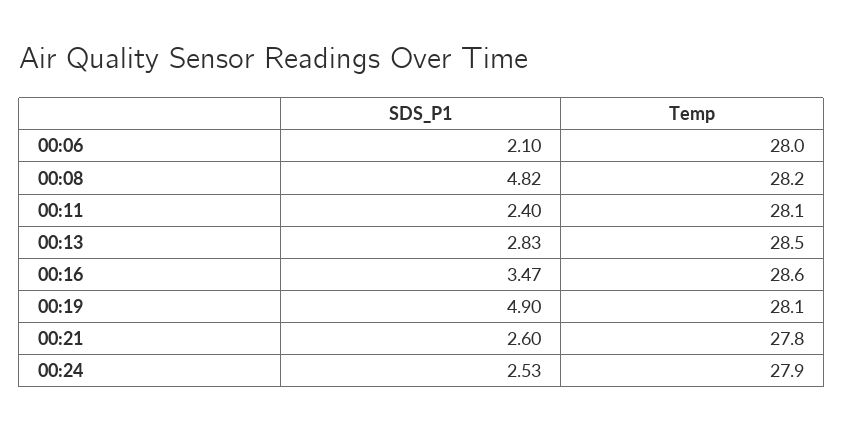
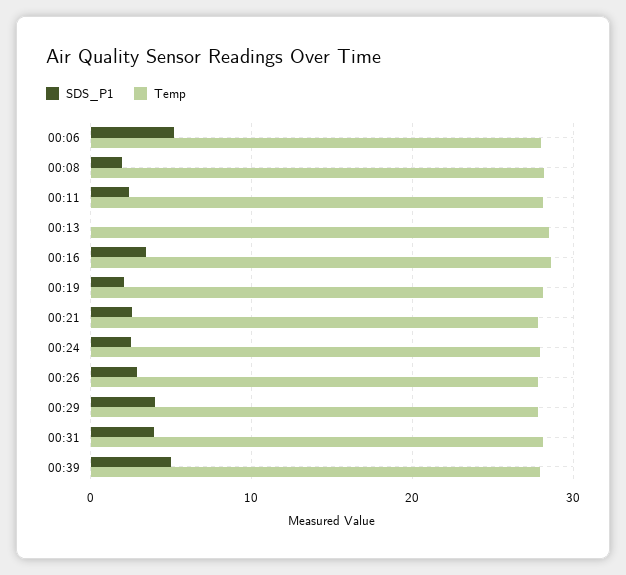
SDS_P1, 00:06: 2.1 -> 5
SDS_P1, 00:08: 4.82 -> 2
SDS_P1, 00:13: 2.83 -> 0
SDS_P1, 00:19: 4.9 -> 2
SDS_P1, 00:26: none -> 3
Temp, 00:26: none -> 28
SDS_P1, 00:29: none -> 4
Temp, 00:29: none -> 28
SDS_P1, 00:31: none -> 4
Temp, 00:31: none -> 28
SDS_P1, 00:39: none -> 5
Temp, 00:39: none -> 28

